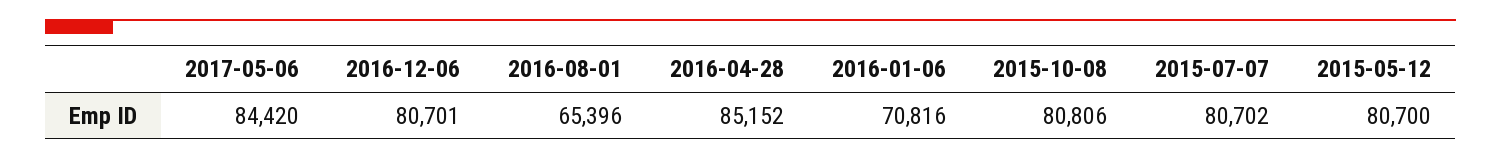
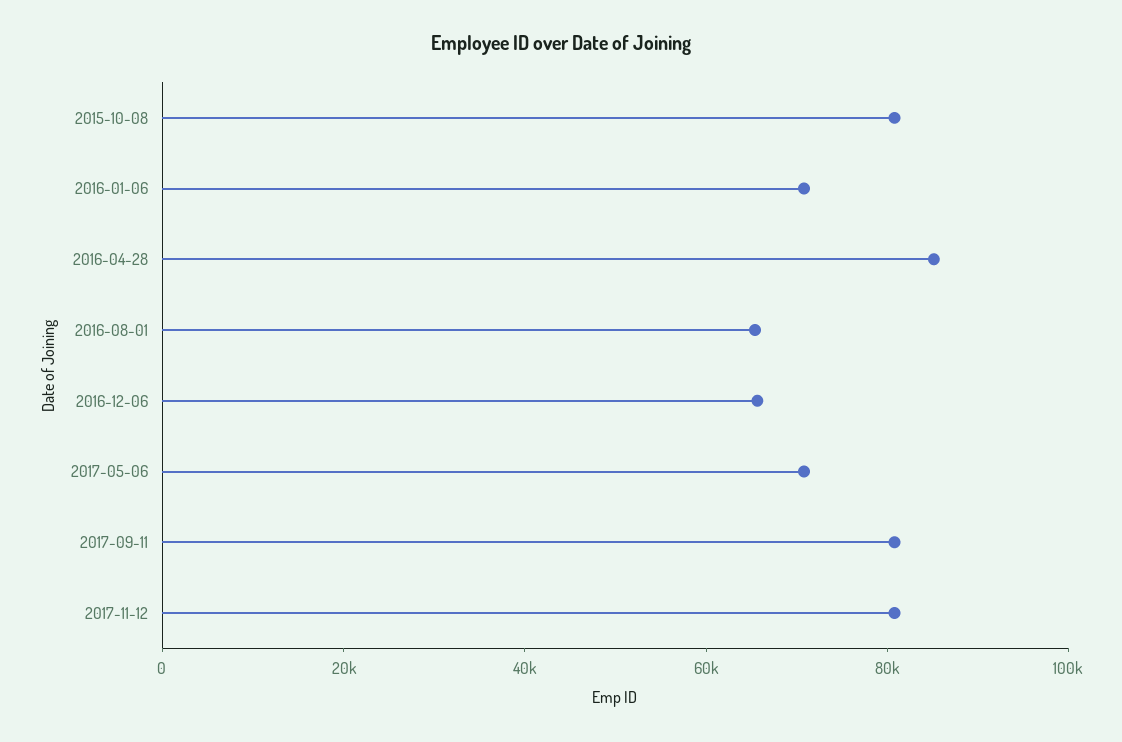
2017-05-06: 84420 -> 70000
2016-12-06: 80701 -> 65000
2015-07-07: 80702 -> none
2015-05-12: 80700 -> none
2017-09-11: none -> 80000
2017-11-12: none -> 80000

